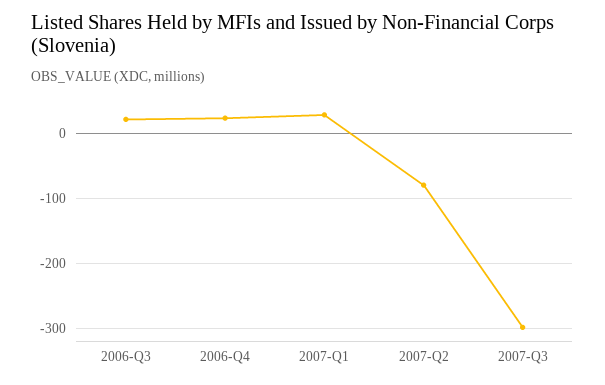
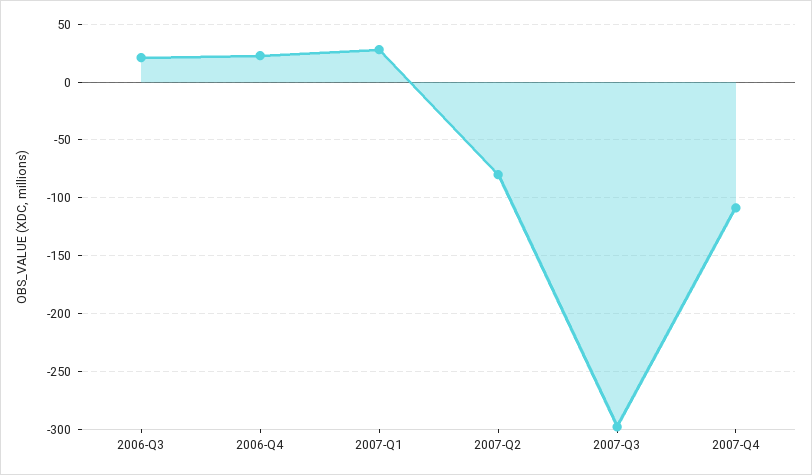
2007-Q4: none -> -110

